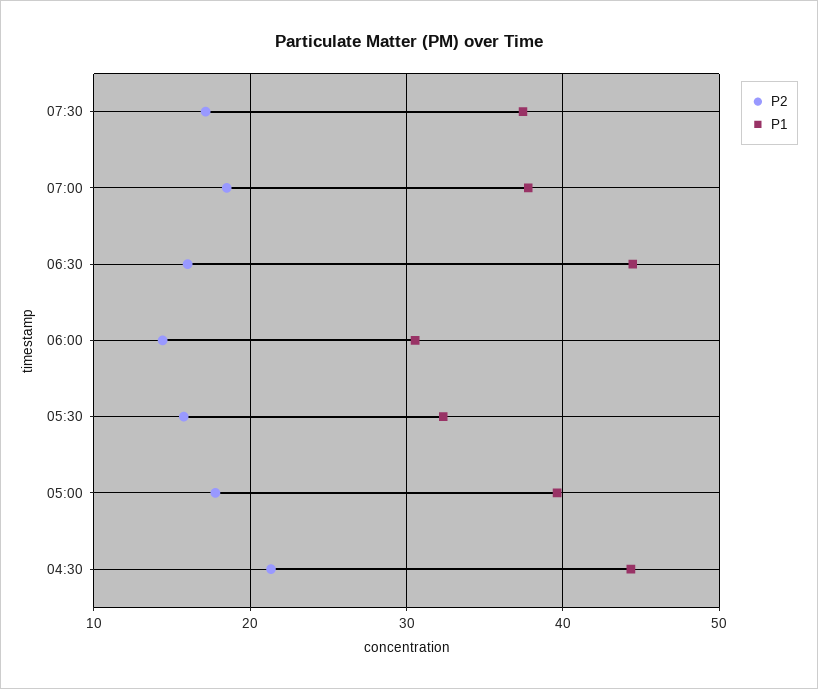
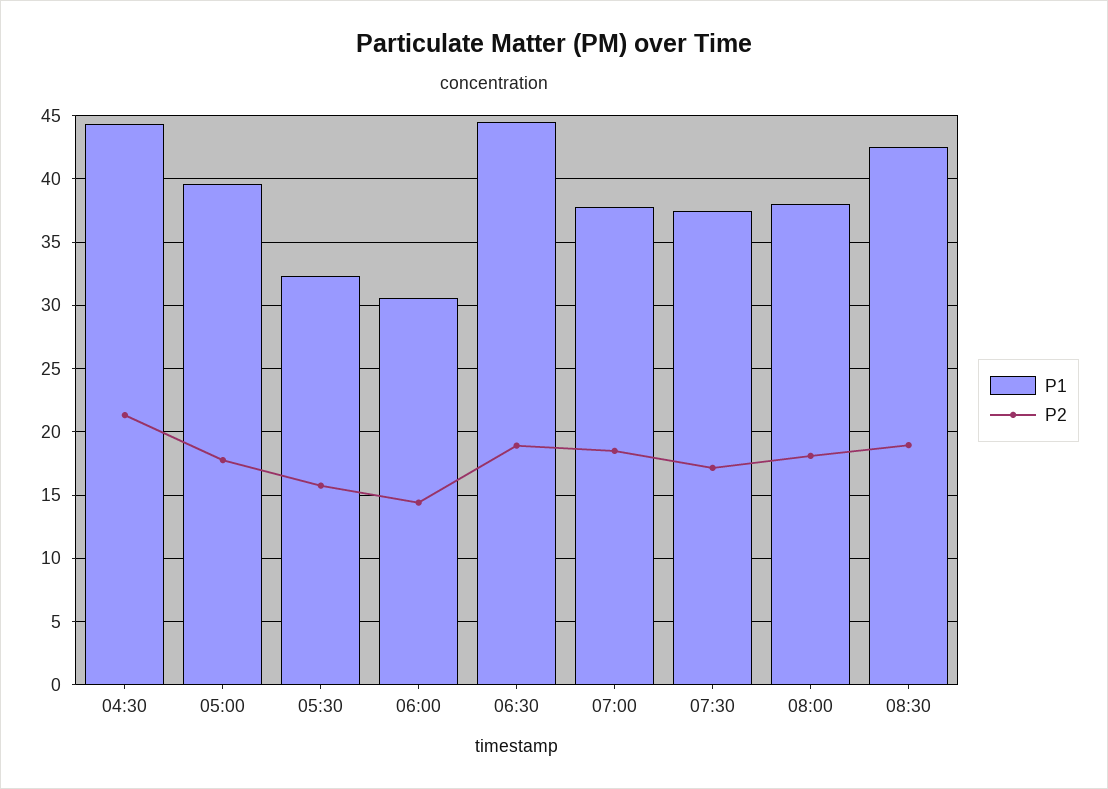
P2, 06:30: 16 -> 19
P1, 08:00: none -> 38
P2, 08:00: none -> 18
P1, 08:30: none -> 42.5
P2, 08:30: none -> 19

